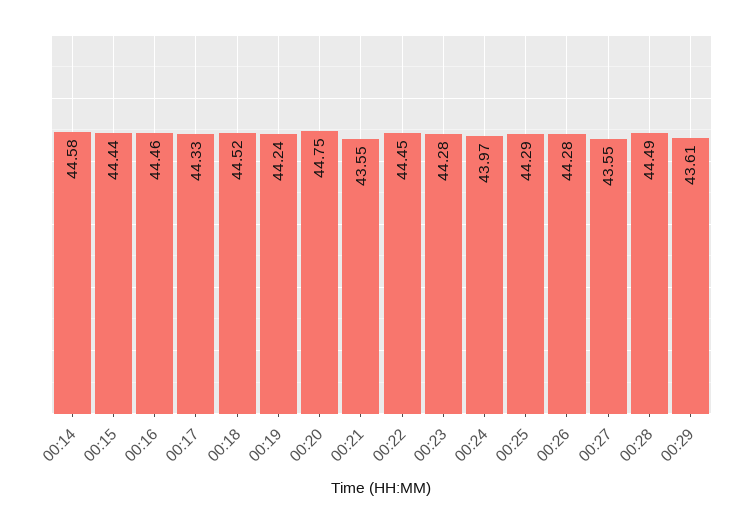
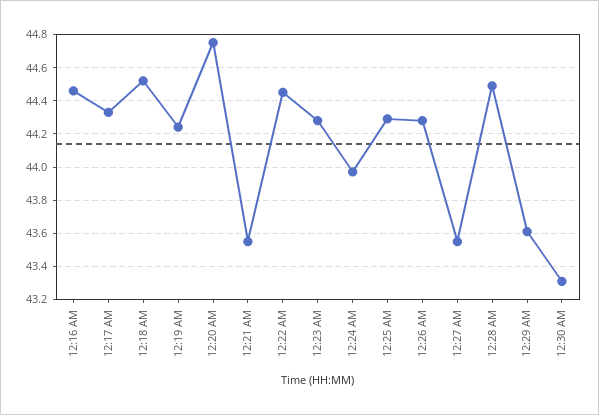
00:14: 44.58 -> none
00:15: 44.44 -> none
12:30 AM: none -> 43.3

